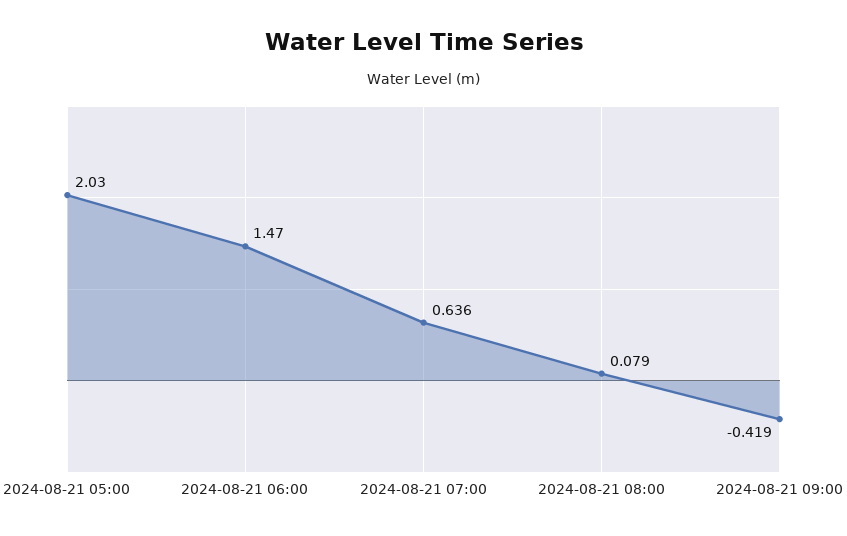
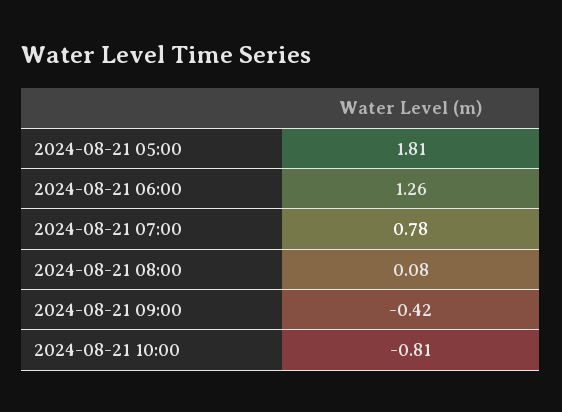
2024-08-21 05:00: 2.03 -> 1.81
2024-08-21 06:00: 1.47 -> 1.26
2024-08-21 07:00: 0.636 -> 0.78
2024-08-21 10:00: none -> -0.81

